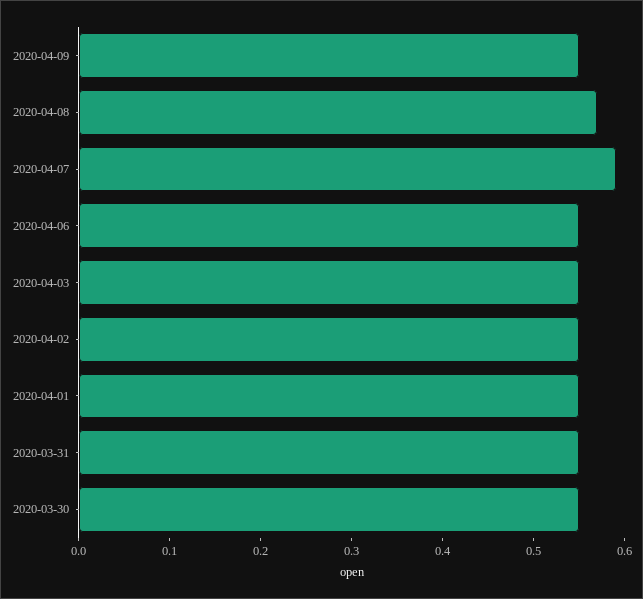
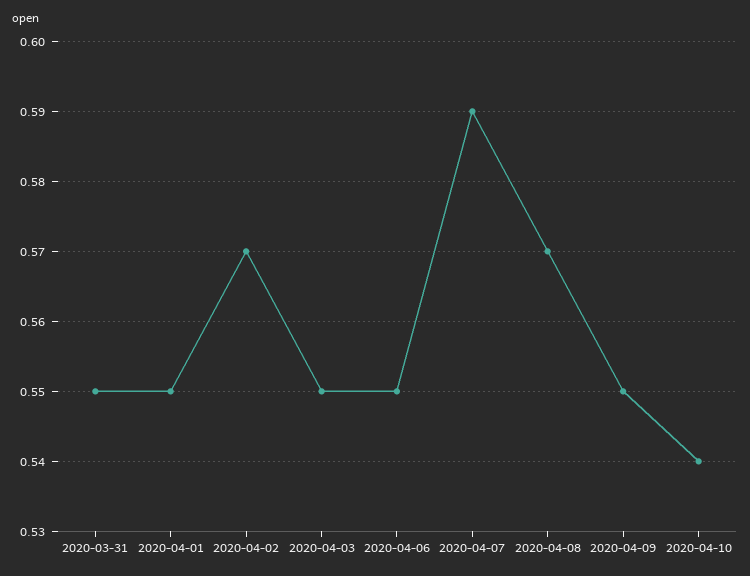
2020-04-02: 0.55 -> 0.57
2020-03-30: 0.55 -> none
2020-04-10: none -> 0.54

